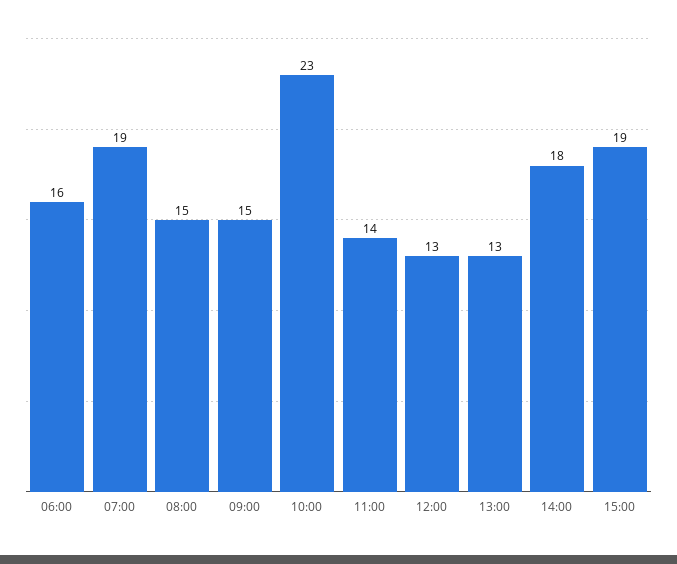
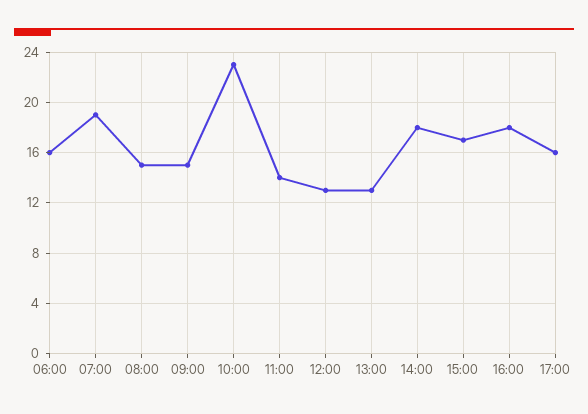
15:00: 19 -> 17
16:00: none -> 18
17:00: none -> 16

